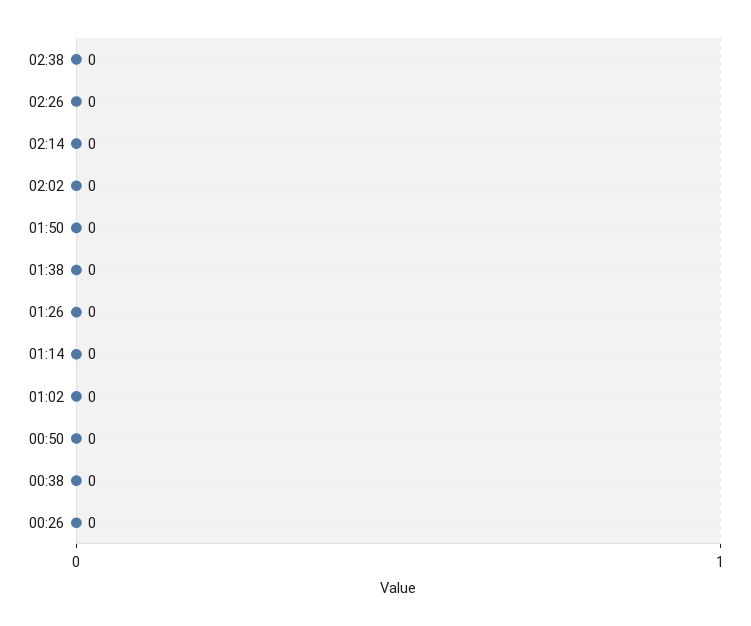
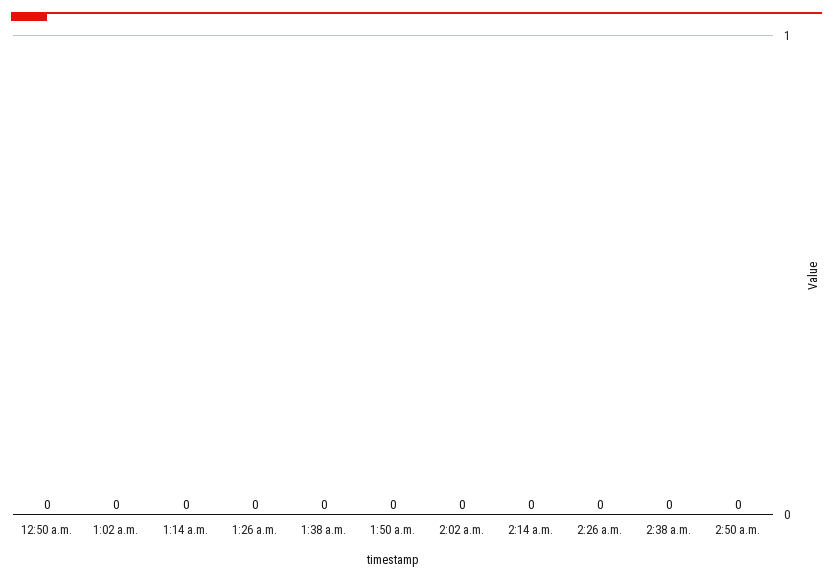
00:38: 0 -> none
00:26: 0 -> none
2:50 a.m.: none -> 0

